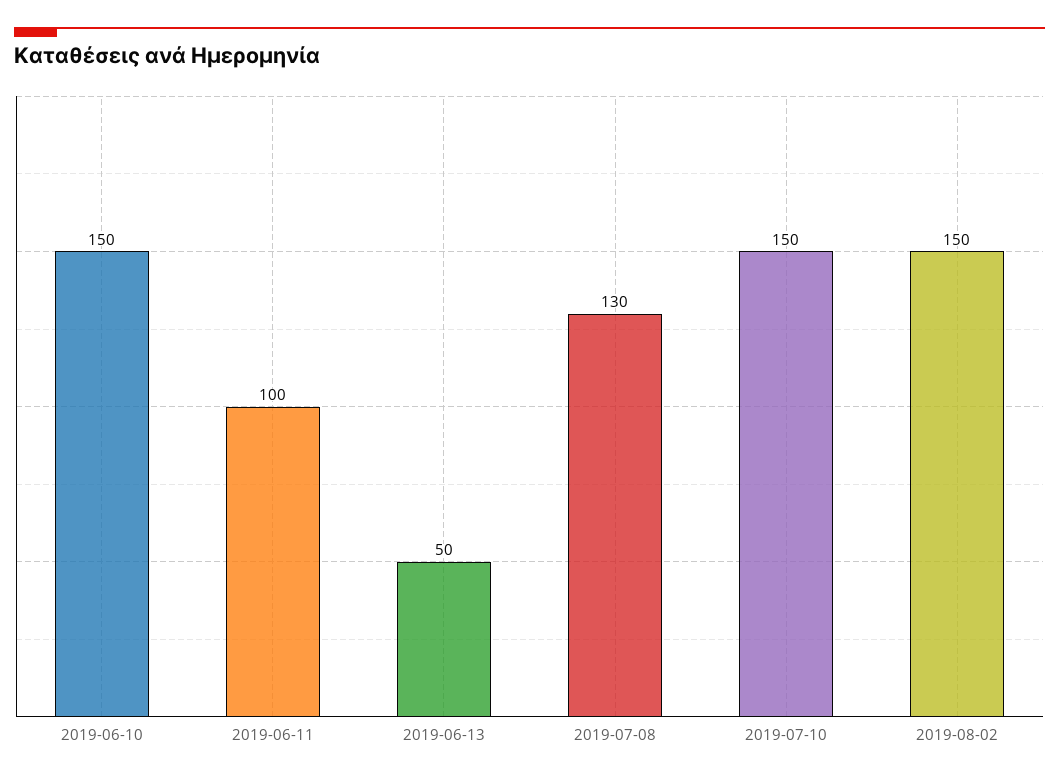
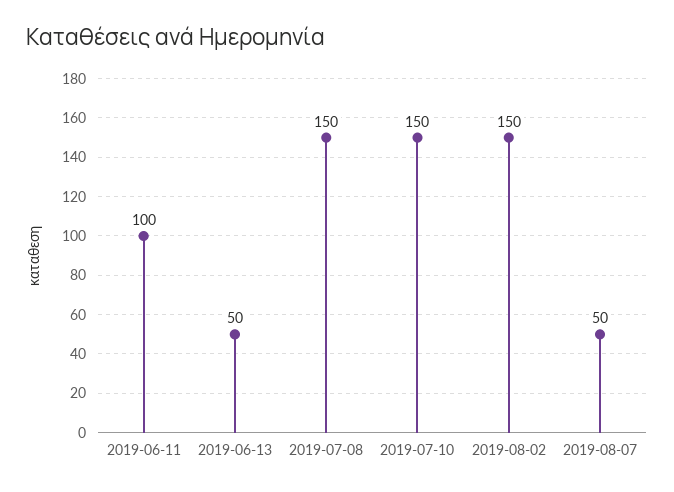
2019-06-10: 150 -> none
2019-07-08: 130 -> 150
2019-08-07: none -> 50

